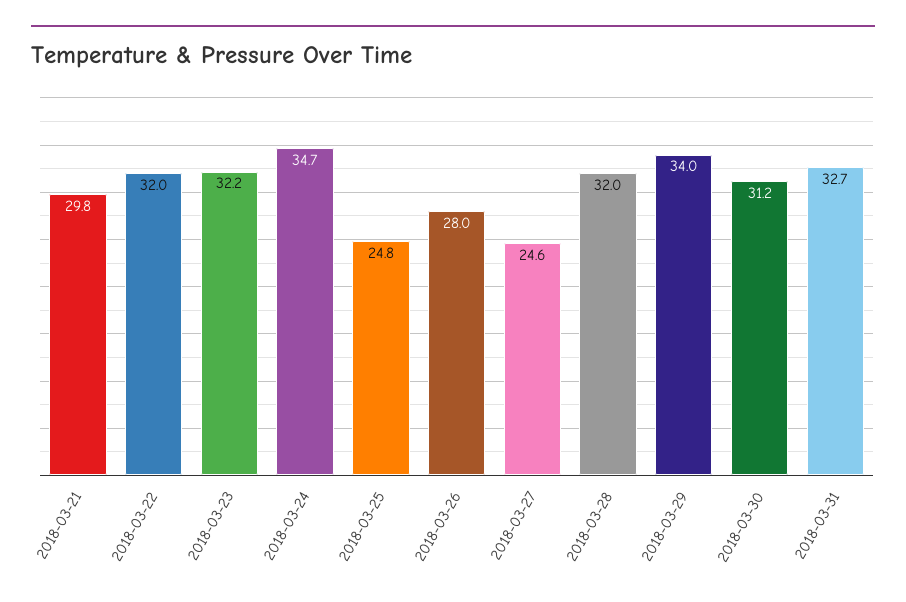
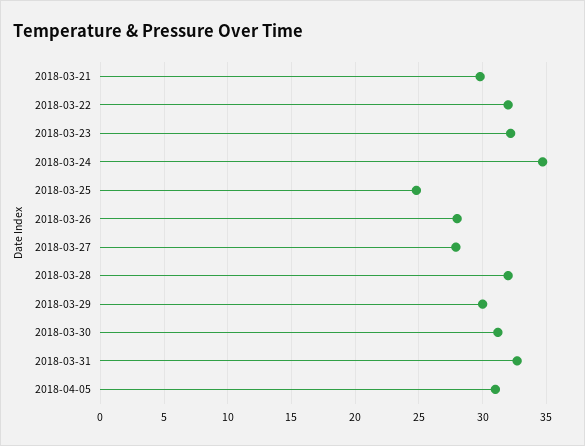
2018-03-27: 24.6 -> 28
2018-03-29: 34 -> 30
2018-04-05: none -> 31

